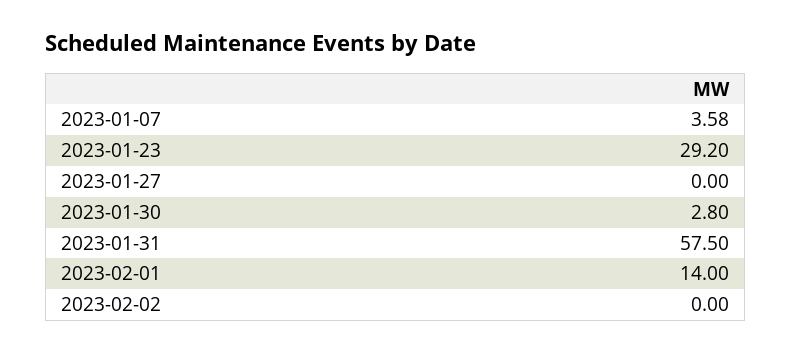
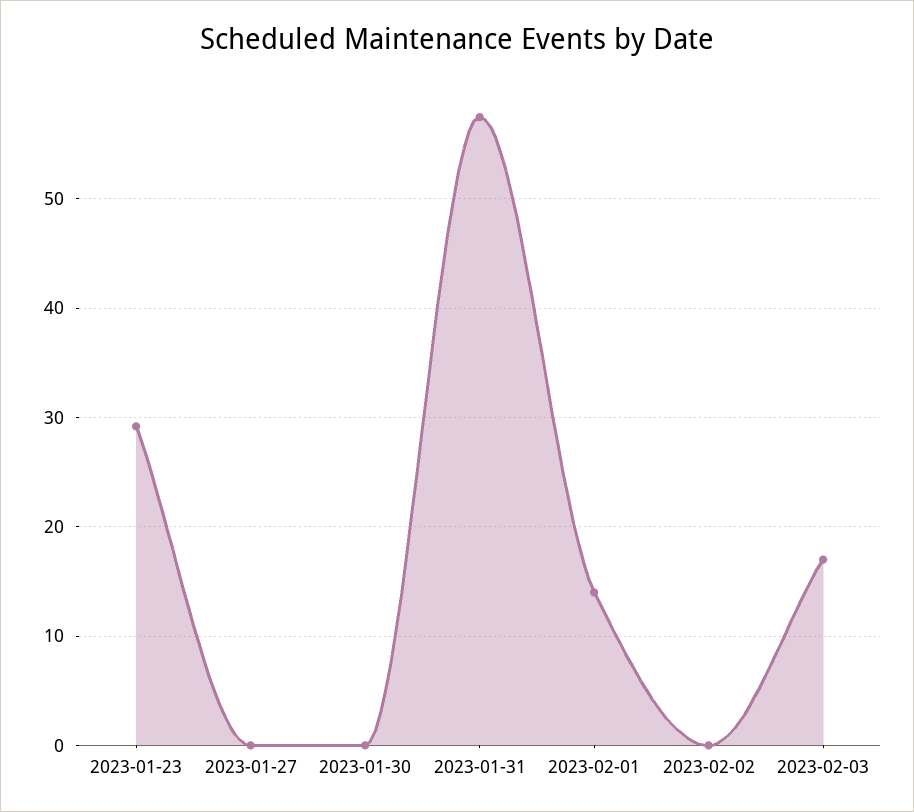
2023-01-07: 3.58 -> none
2023-01-30: 2.8 -> 0
2023-02-03: none -> 17

